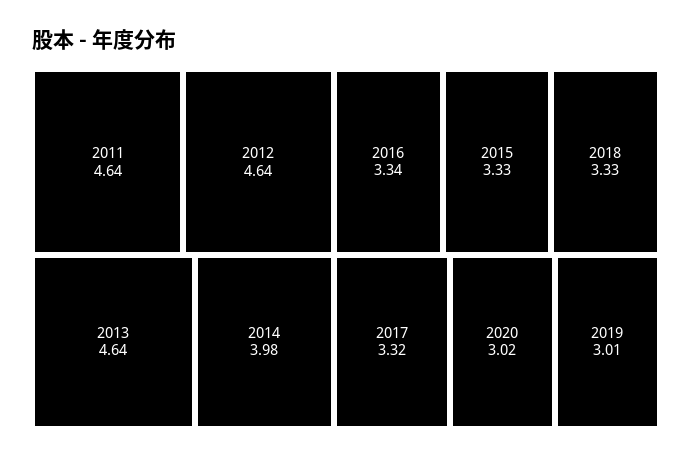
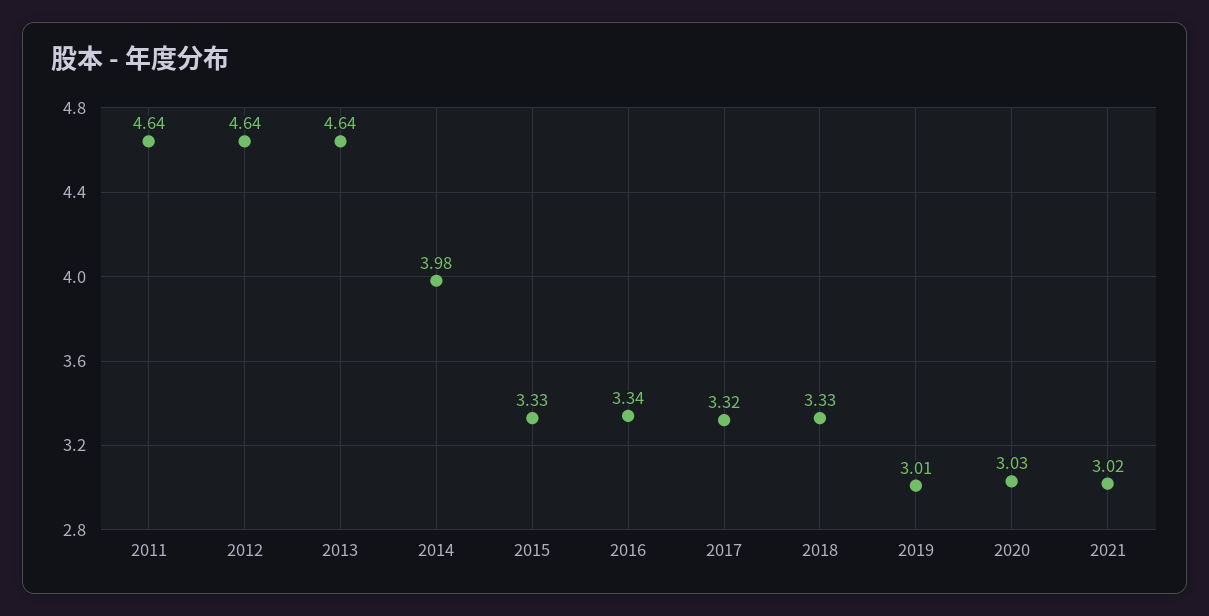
2020: 3.02 -> 3.03
2021: none -> 3.02

